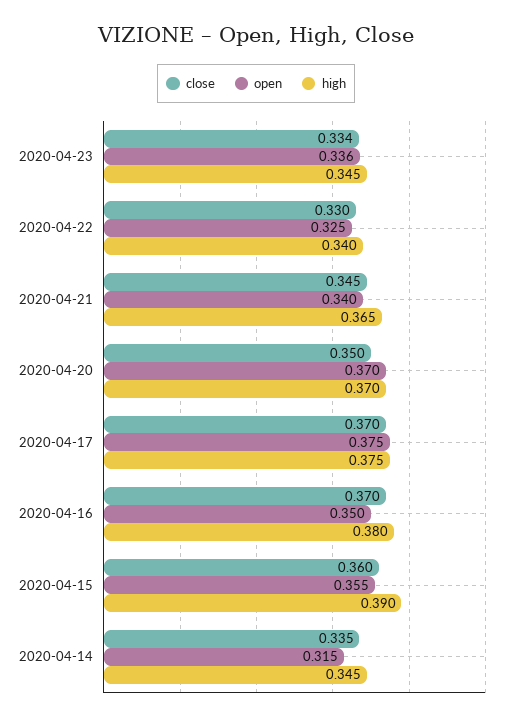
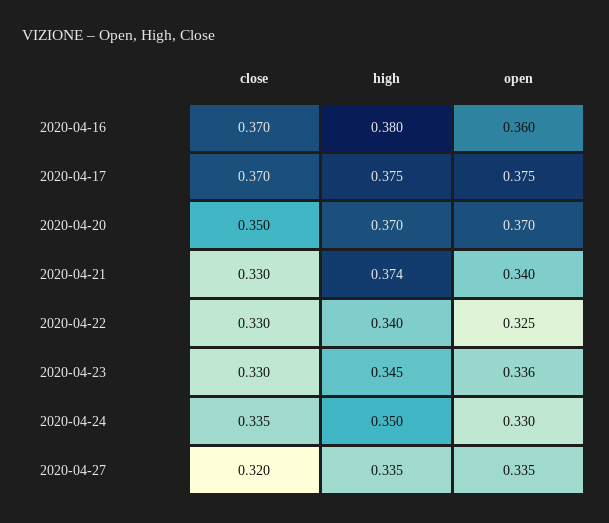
close, 2020-04-23: 0.334 -> 0.33
close, 2020-04-21: 0.345 -> 0.33
high, 2020-04-21: 0.365 -> 0.374
open, 2020-04-16: 0.35 -> 0.36
close, 2020-04-15: 0.36 -> none
open, 2020-04-15: 0.355 -> none
high, 2020-04-15: 0.39 -> none
close, 2020-04-14: 0.335 -> none
open, 2020-04-14: 0.315 -> none
high, 2020-04-14: 0.345 -> none
close, 2020-04-24: none -> 0.335
high, 2020-04-24: none -> 0.35
open, 2020-04-24: none -> 0.33
close, 2020-04-27: none -> 0.32
high, 2020-04-27: none -> 0.335
open, 2020-04-27: none -> 0.335

